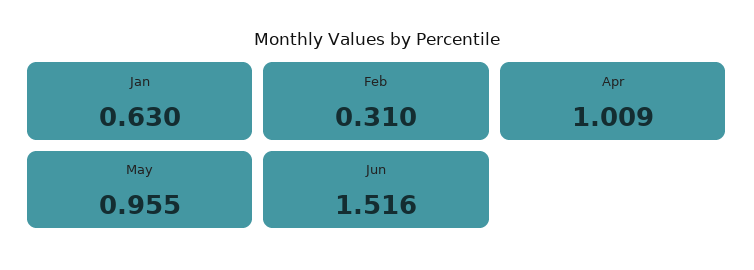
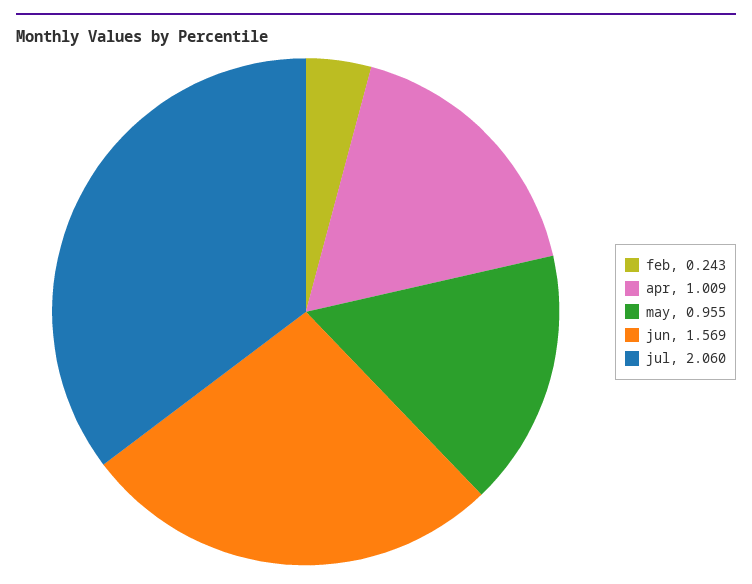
Jan: 0.63 -> none
Feb: 0.31 -> 0.243
Jun: 1.516 -> 1.569
jul: none -> 2.06

